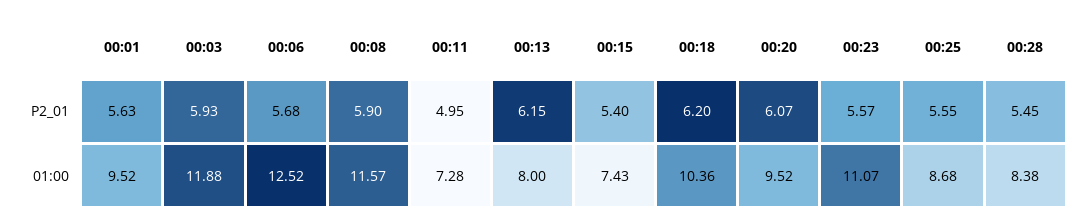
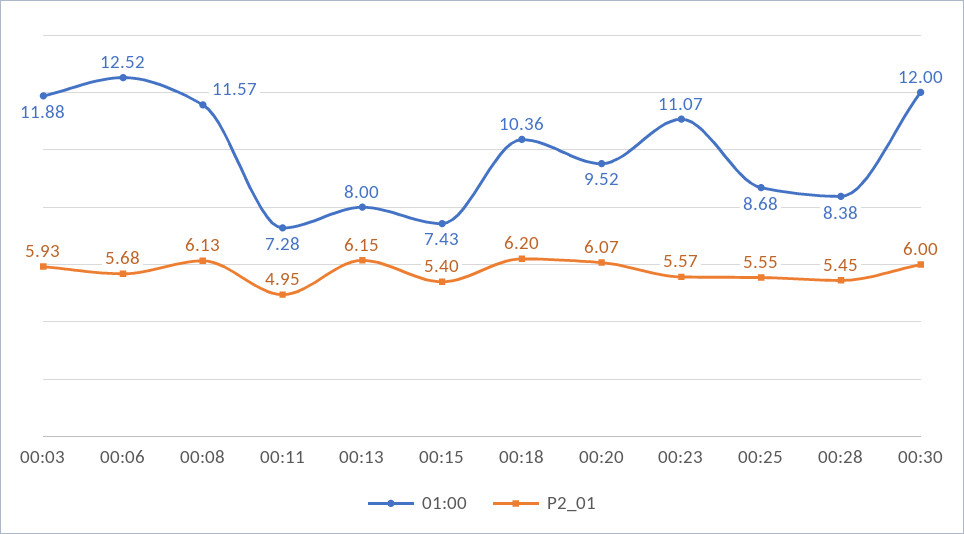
P2_01, 00:01: 5.63 -> none
P2_01, 00:08: 5.9 -> 6.13
01:00, 00:01: 9.52 -> none
01:00, 00:30: none -> 12
P2_01, 00:30: none -> 6

